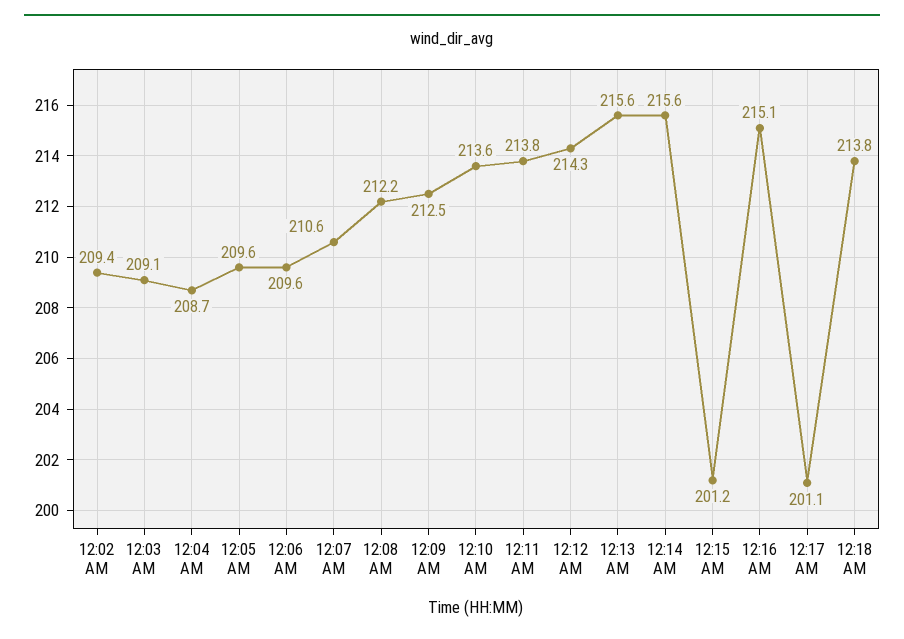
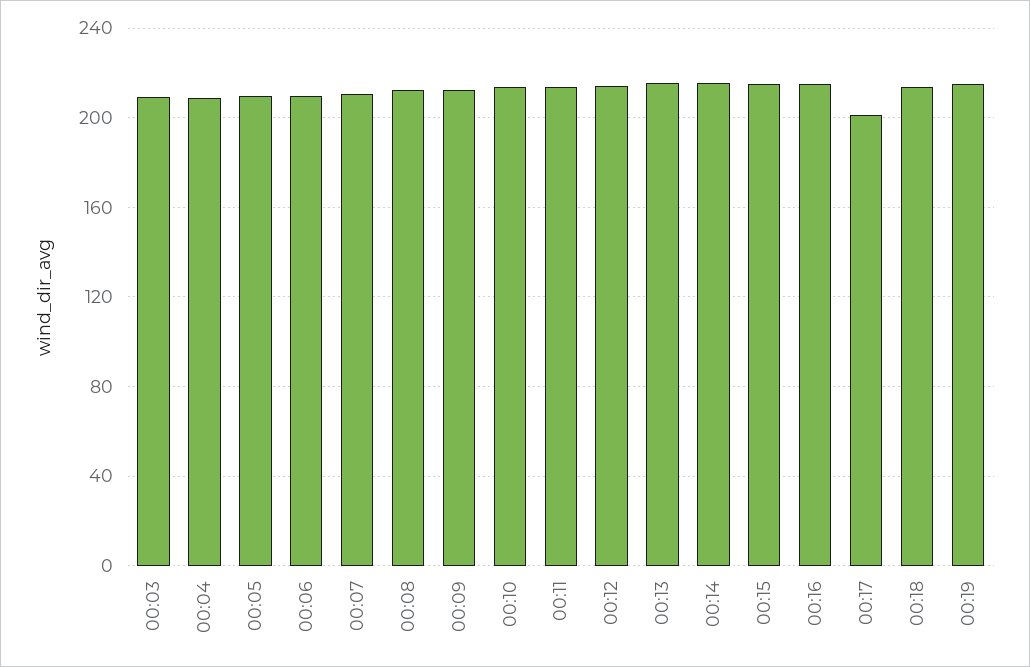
12:02 AM: 209.4 -> none
12:15 AM: 201.2 -> 215
00:19: none -> 215

